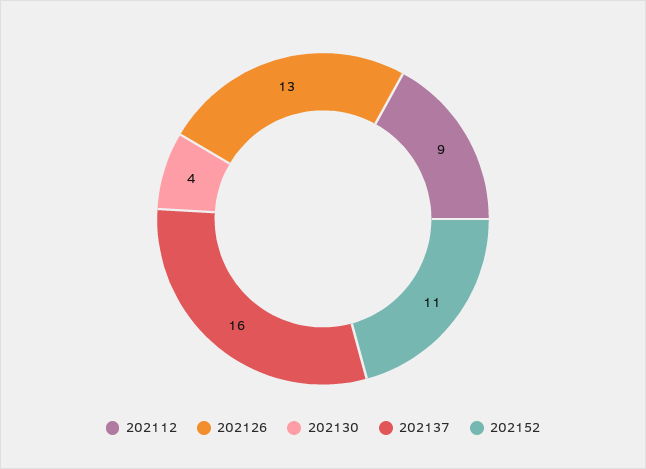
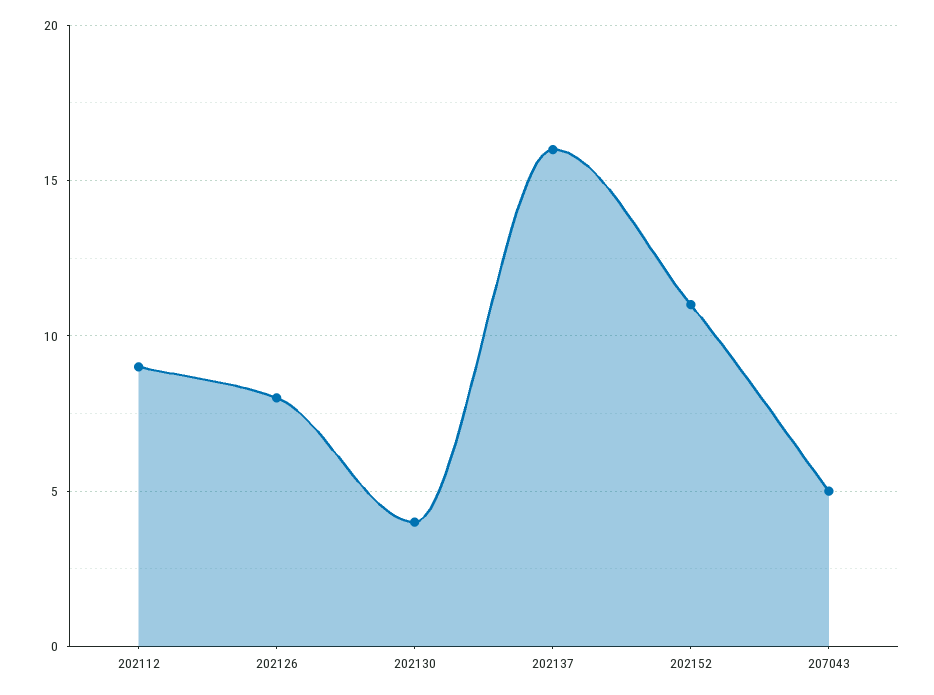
202126: 13 -> 8
207043: none -> 5

